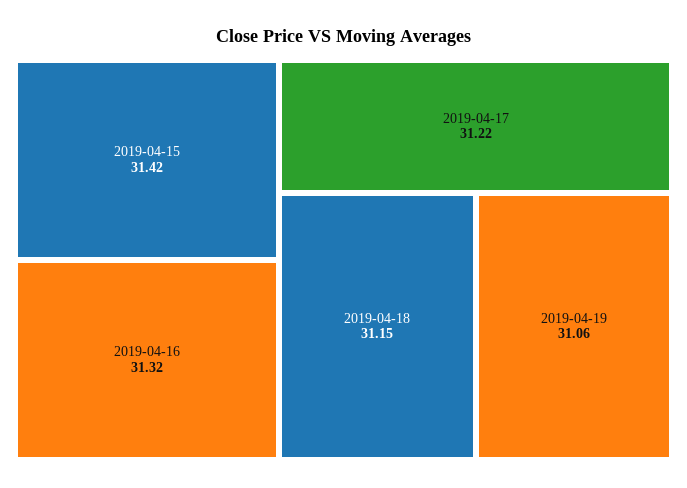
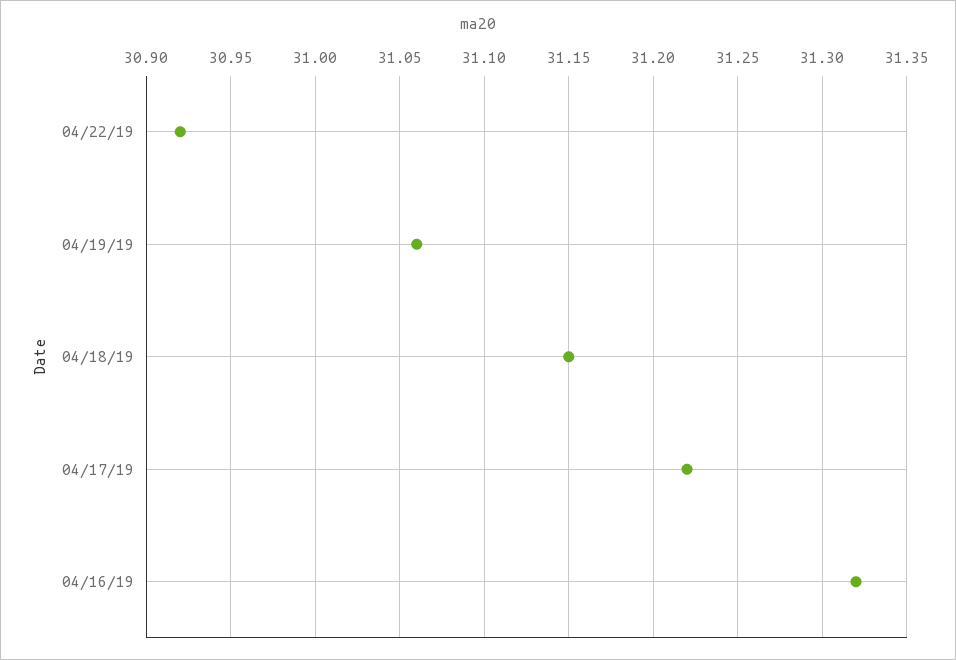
2019-04-15: 31.42 -> none
04/22/19: none -> 30.92

